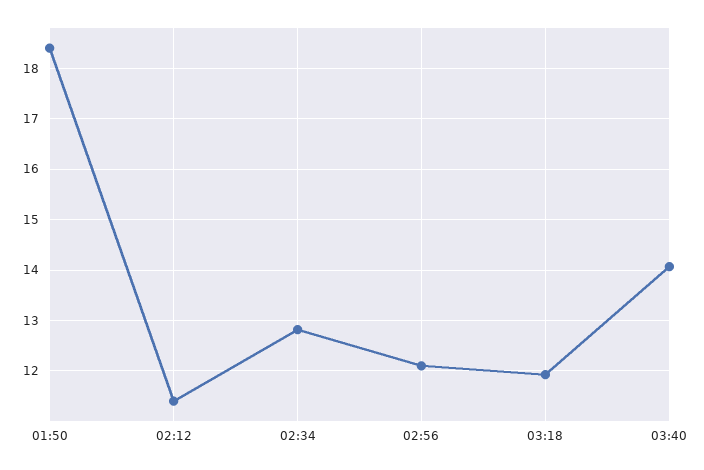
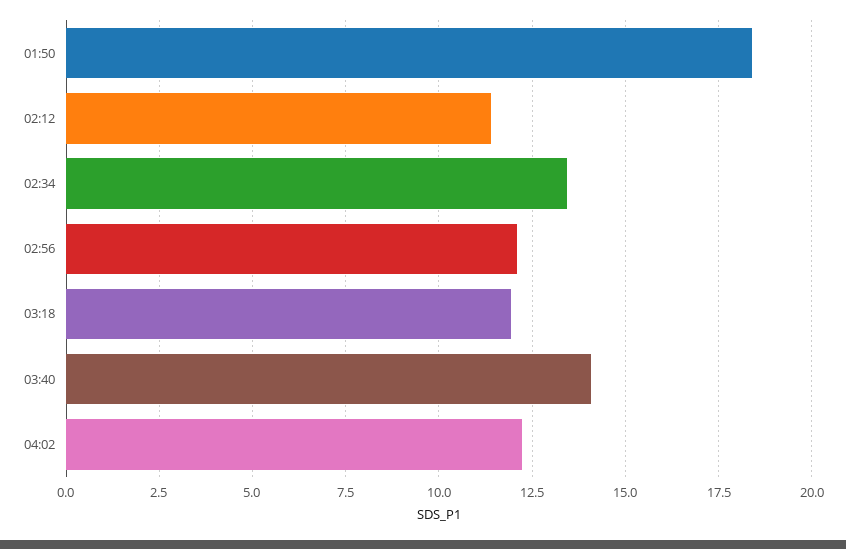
02:34: 12.8 -> 13.5
04:02: none -> 12.25

